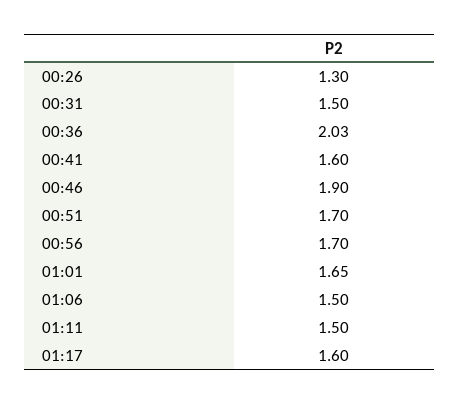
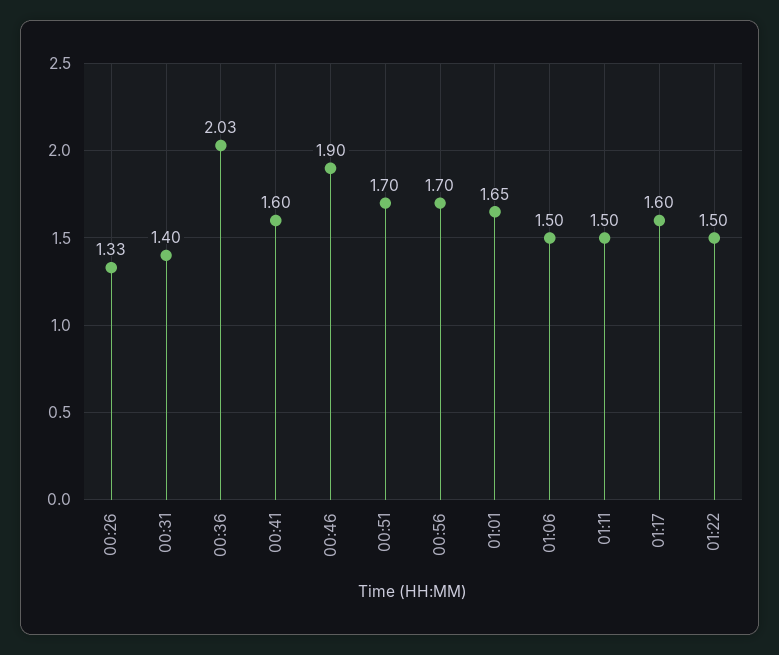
00:26: 1.3 -> 1.33
00:31: 1.5 -> 1.4
01:22: none -> 1.5

